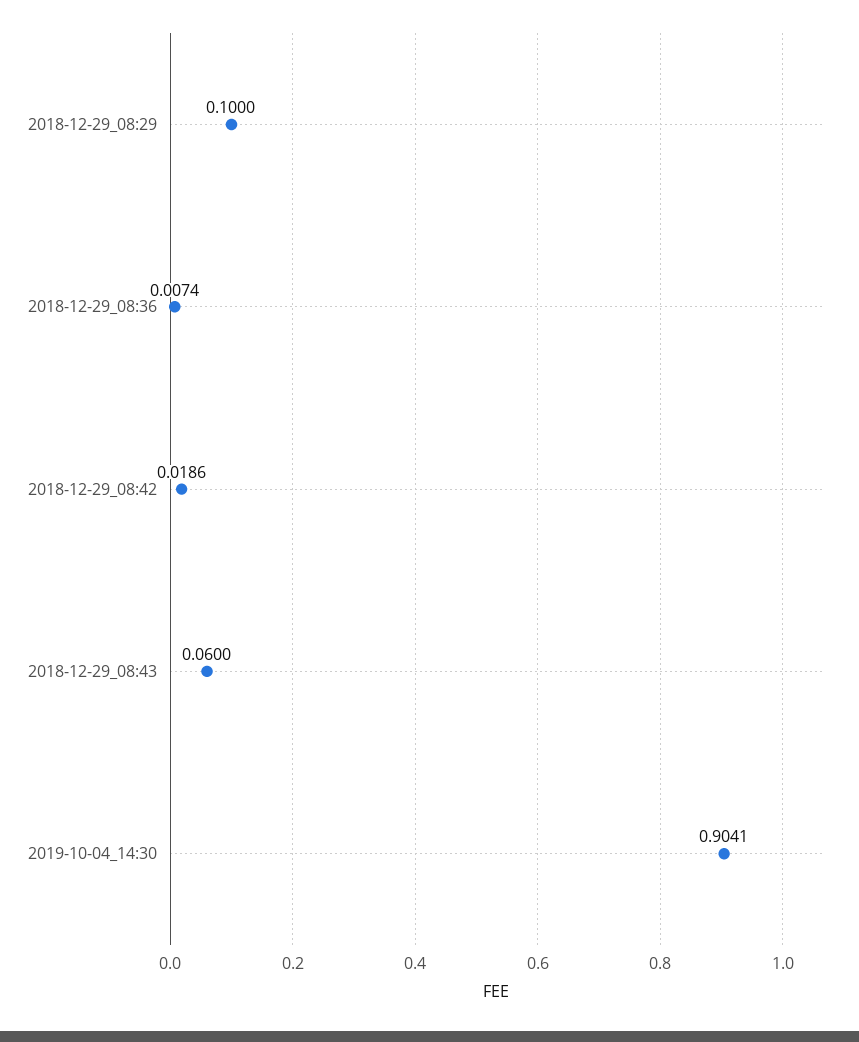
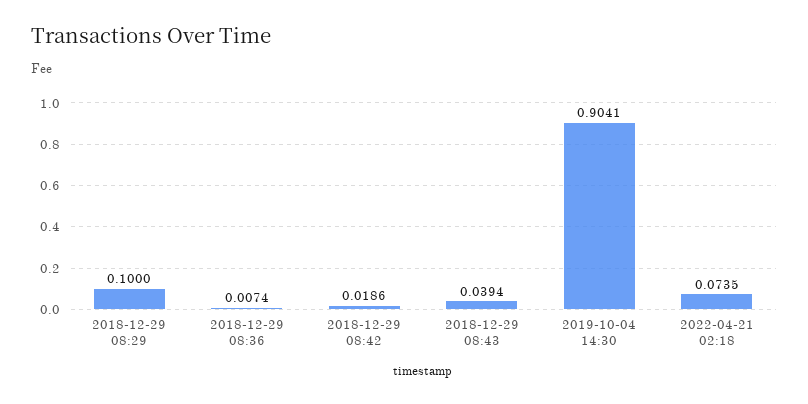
2018-12-29_08:43: 0.06 -> 0.0394
2022-04-21 02:18: none -> 0.0735

